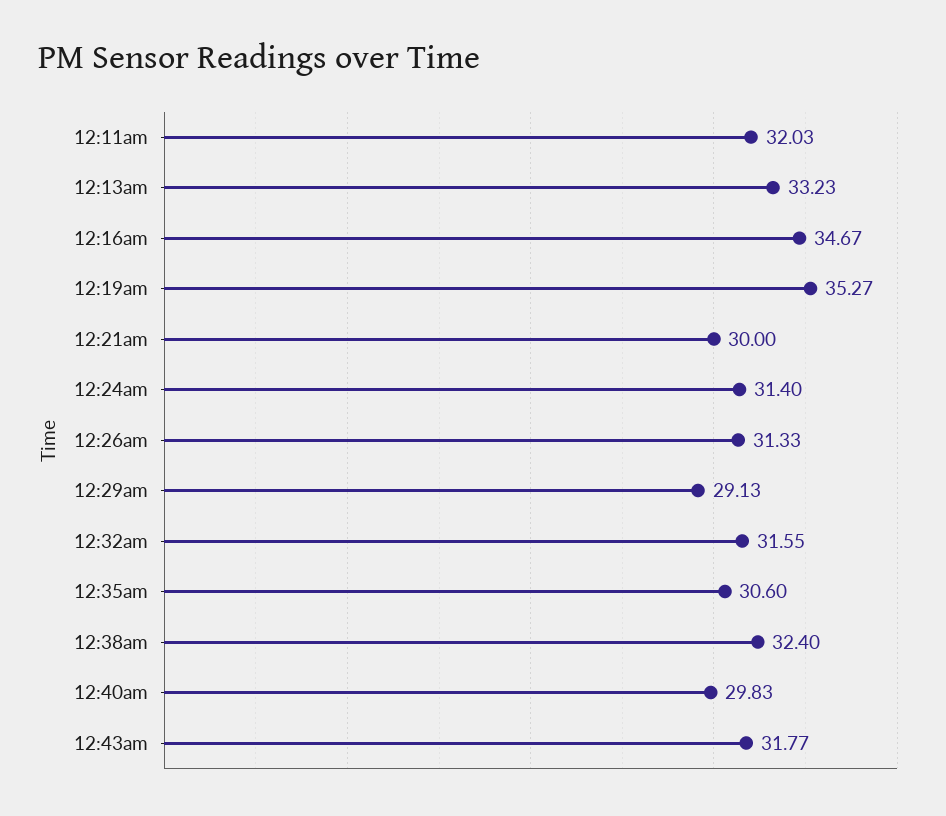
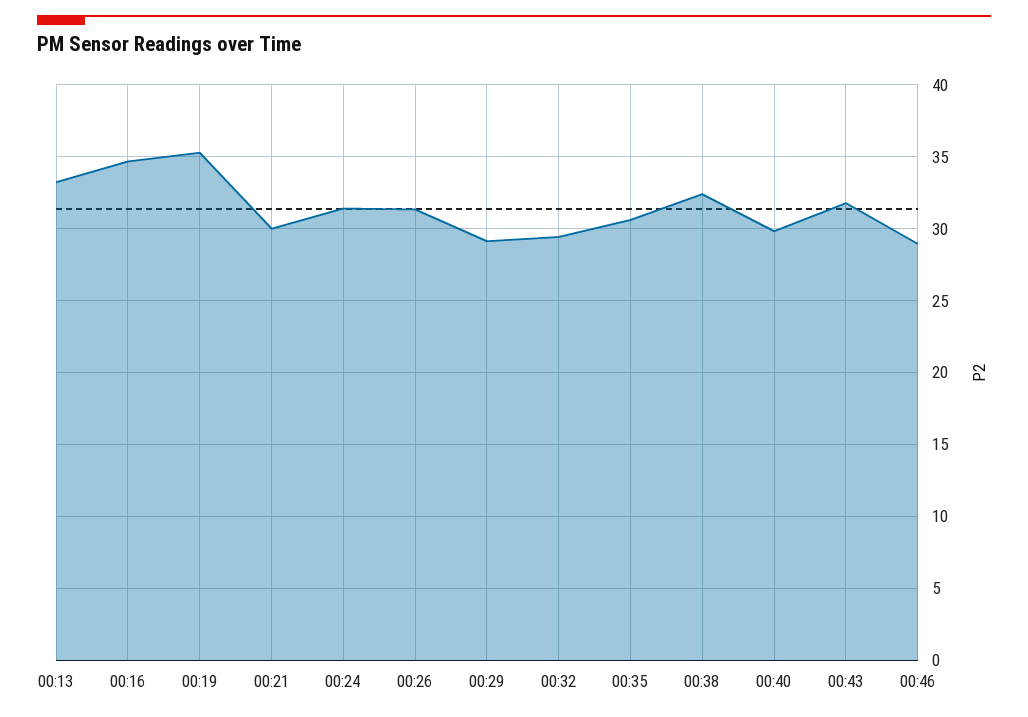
12:11am: 32.03 -> none
12:32am: 31.55 -> 29.5
00:46: none -> 29

